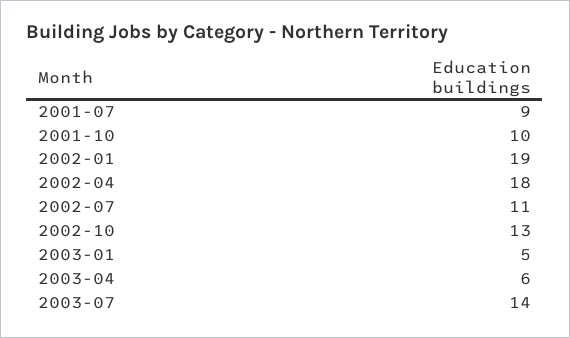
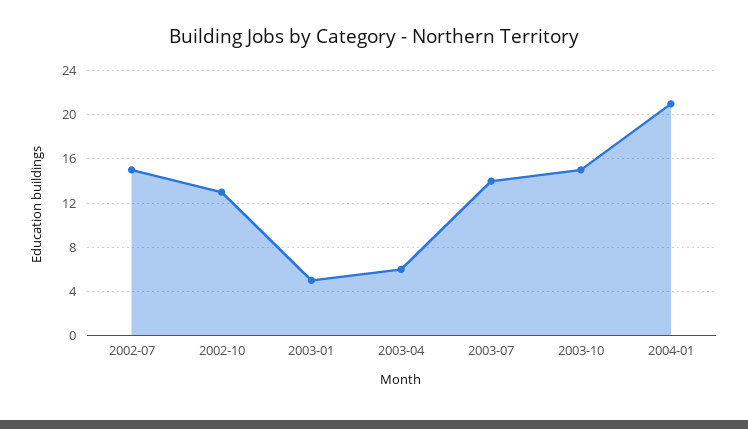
2001-07: 9 -> none
2001-10: 10 -> none
2002-01: 19 -> none
2002-04: 18 -> none
2002-07: 11 -> 15
2003-10: none -> 15
2004-01: none -> 21

